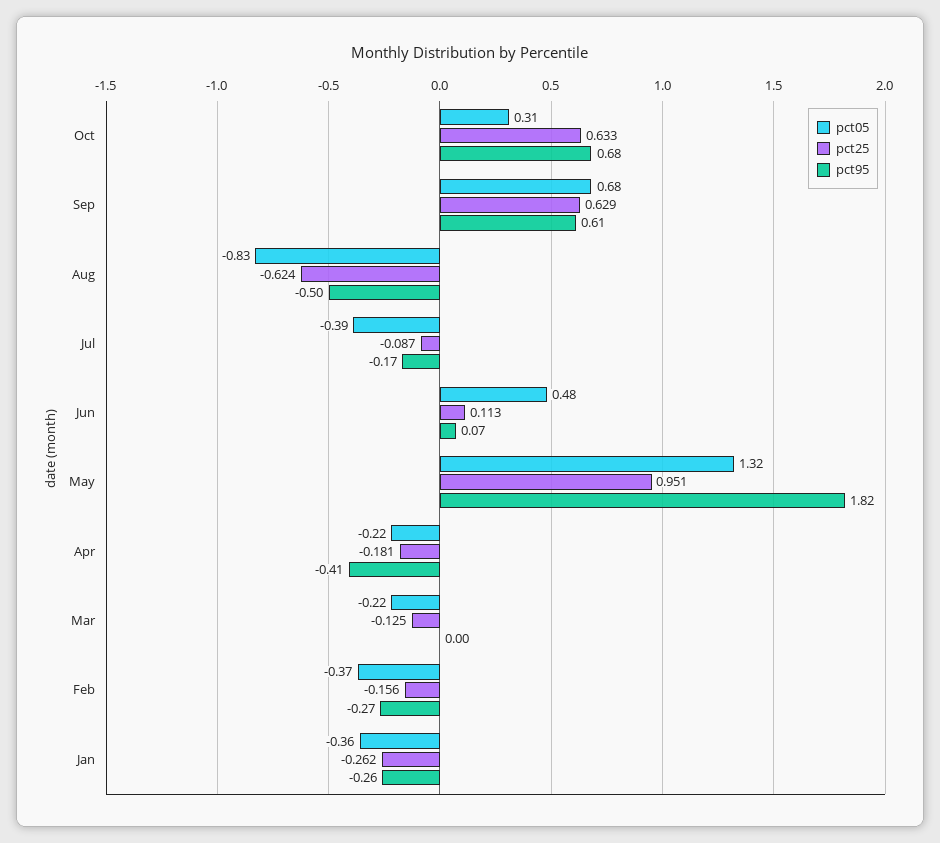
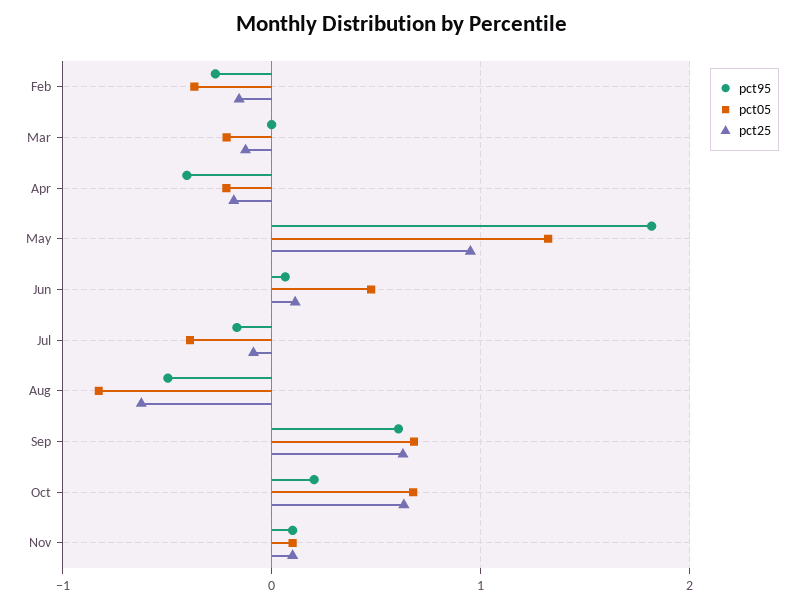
pct05, Oct: 0.31 -> 0.7
pct95, Oct: 0.68 -> 0.2
pct05, Jan: -0.36 -> none
pct25, Jan: -0.262 -> none
pct95, Jan: -0.26 -> none
pct95, Nov: none -> 0.1
pct05, Nov: none -> 0.1
pct25, Nov: none -> 0.1

